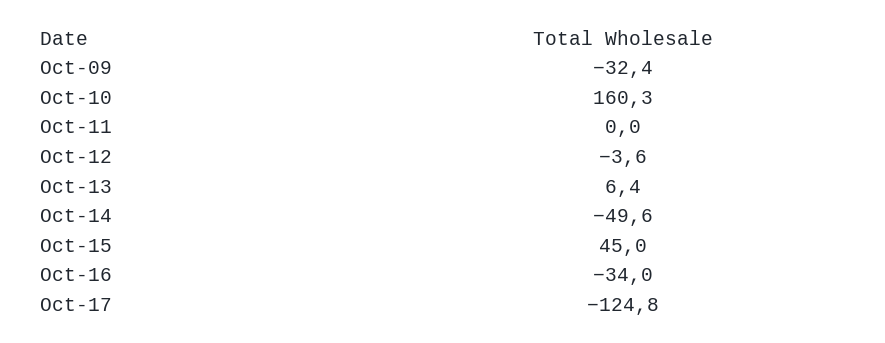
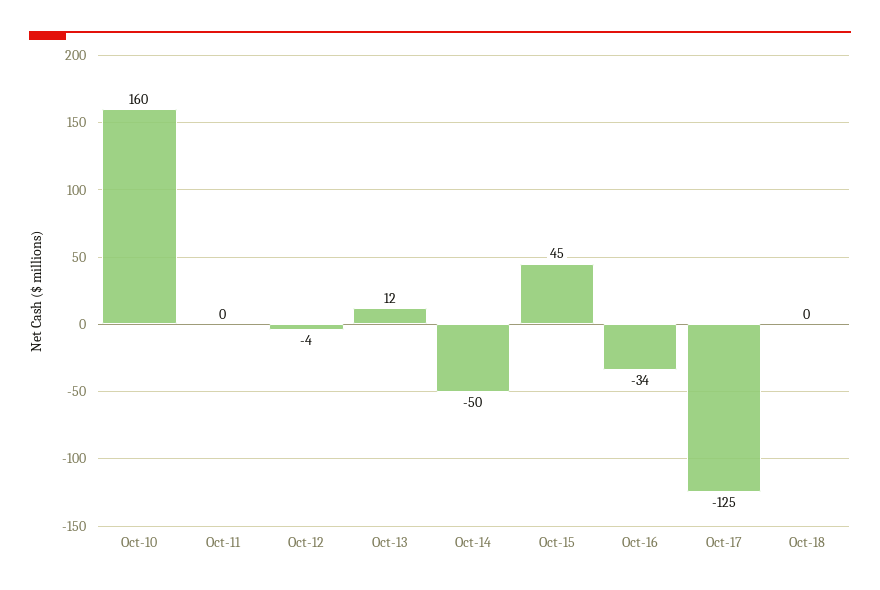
Oct-09: -32.4 -> none
Oct-13: 6.4 -> 12
Oct-18: none -> 0

